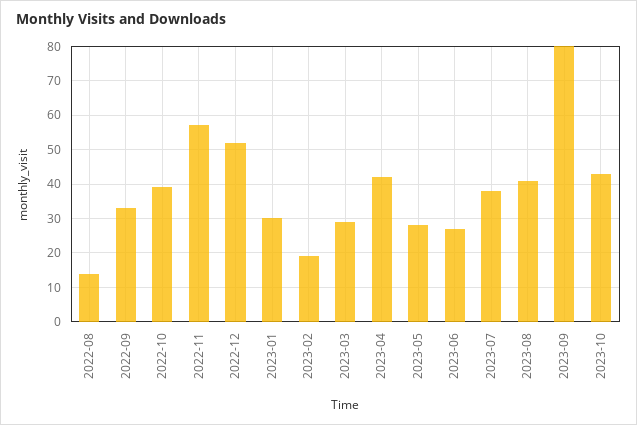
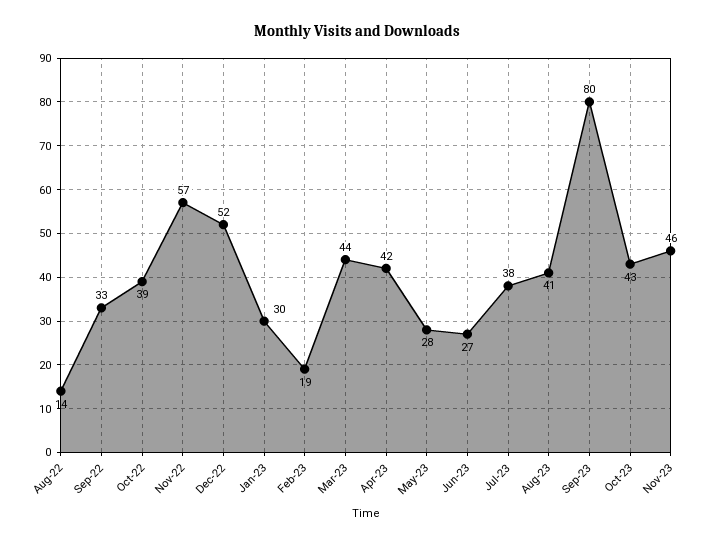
2023-03: 30 -> 44
Nov-23: none -> 46

